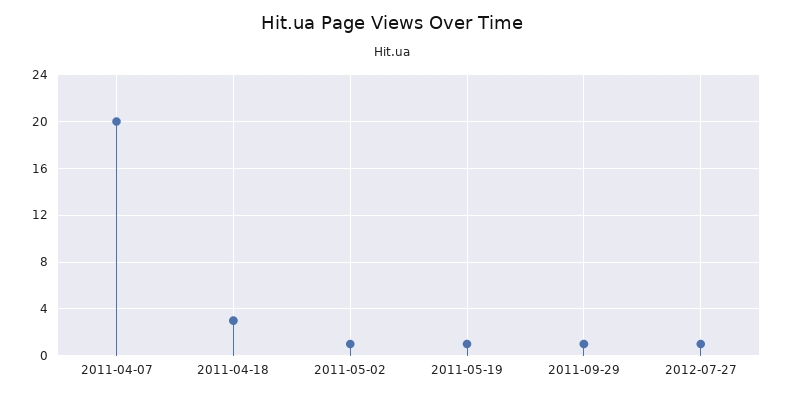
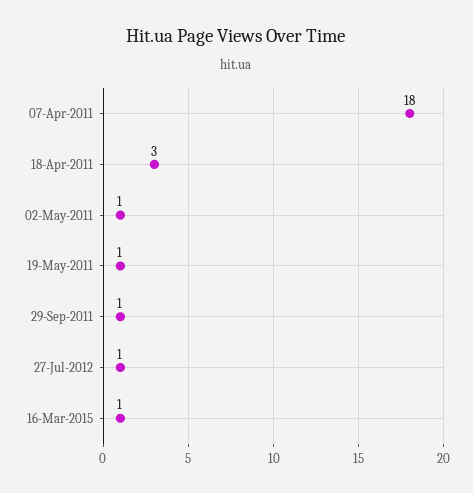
2011-04-07: 20 -> 18
16-Mar-2015: none -> 1

